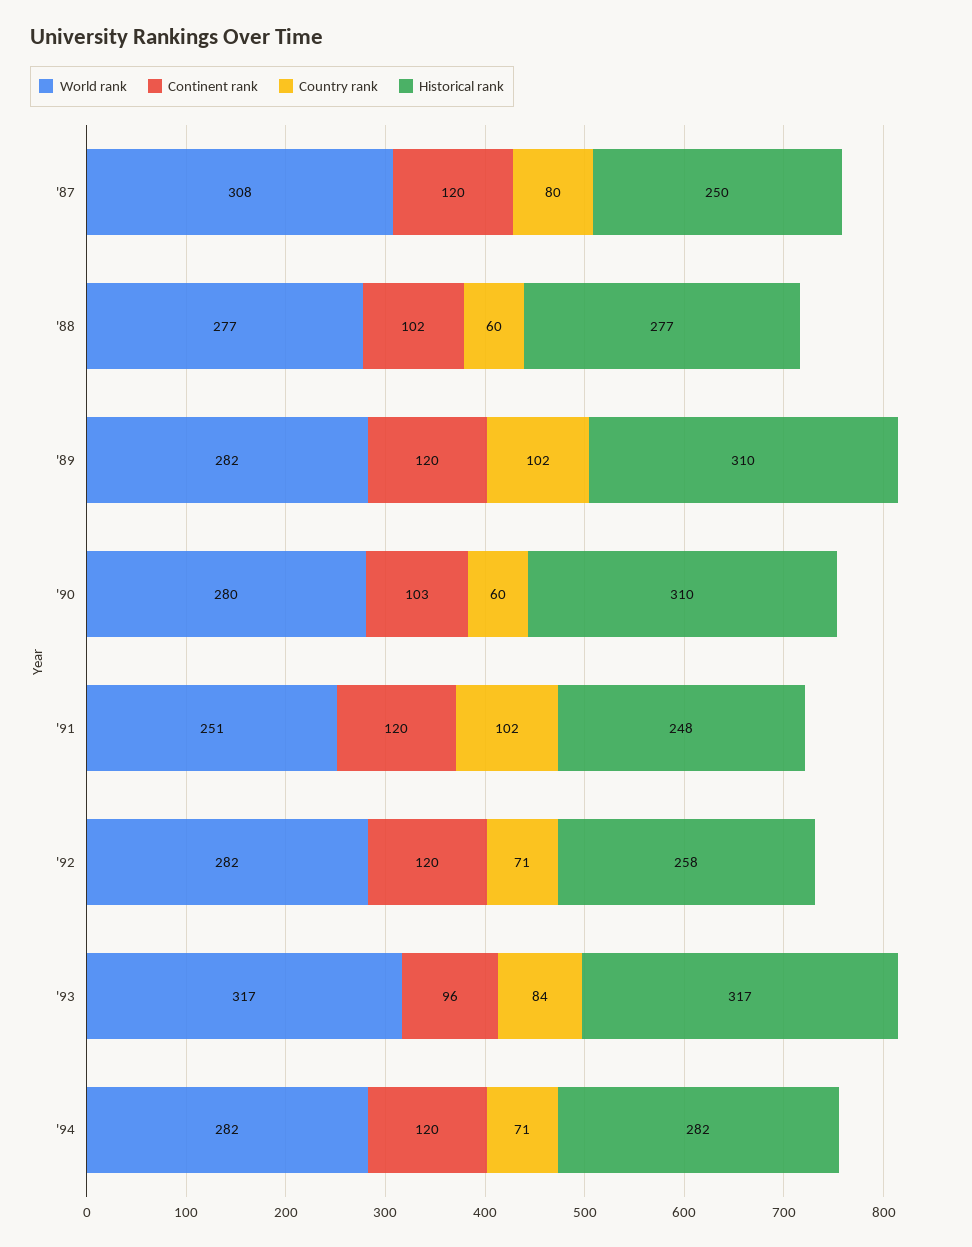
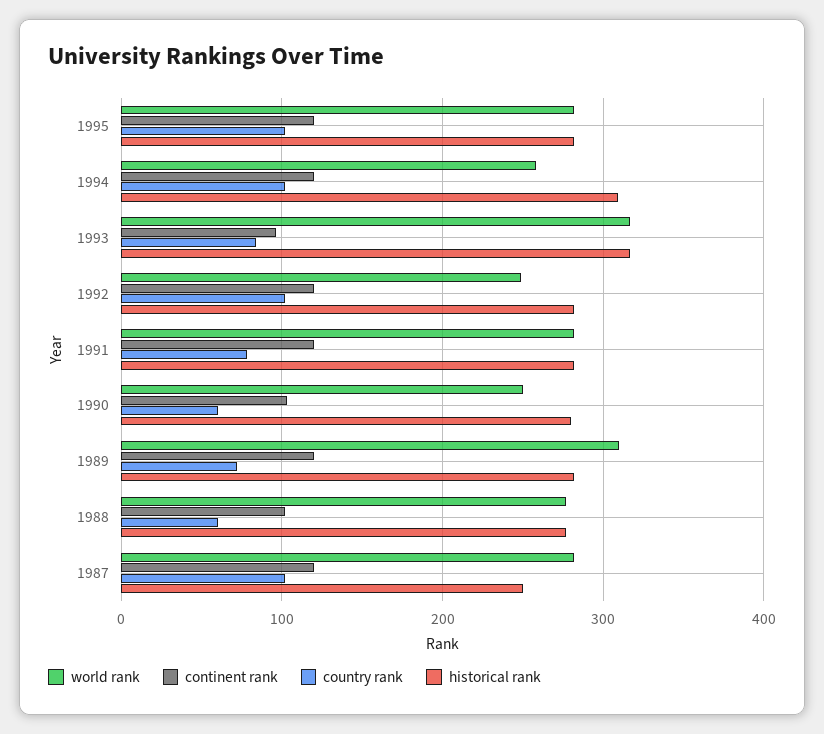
World rank, '87: 308 -> 280
Country rank, '87: 80 -> 100
World rank, '89: 282 -> 310
Country rank, '89: 102 -> 70
Historical rank, '89: 310 -> 280
World rank, '90: 280 -> 250
Historical rank, '90: 310 -> 280
World rank, '91: 251 -> 280
Country rank, '91: 102 -> 80
Historical rank, '91: 248 -> 280
World rank, '92: 282 -> 250
Country rank, '92: 71 -> 100
Historical rank, '92: 258 -> 280
World rank, '94: 282 -> 260
Country rank, '94: 71 -> 100
Historical rank, '94: 282 -> 310
World rank, 1995: none -> 280
Continent rank, 1995: none -> 120
Country rank, 1995: none -> 100
Historical rank, 1995: none -> 280

